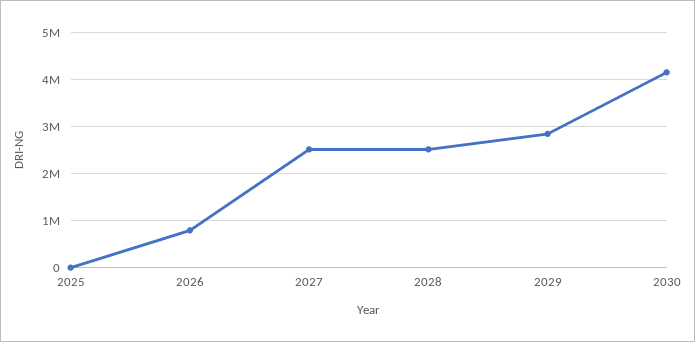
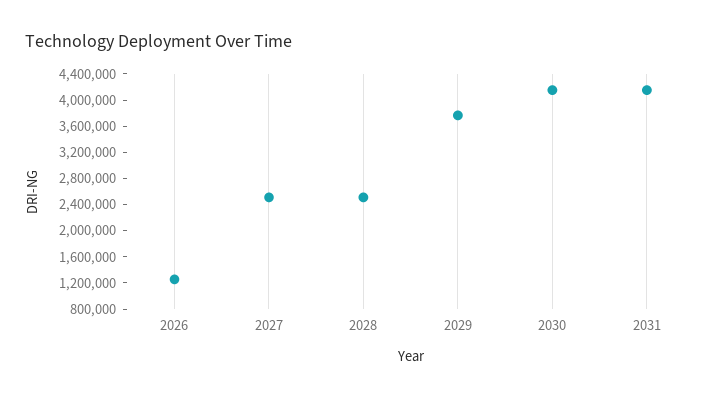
2025: 0 -> none
2026: 800000 -> 1200000
2029: 2800000 -> 3800000
2031: none -> 4200000

